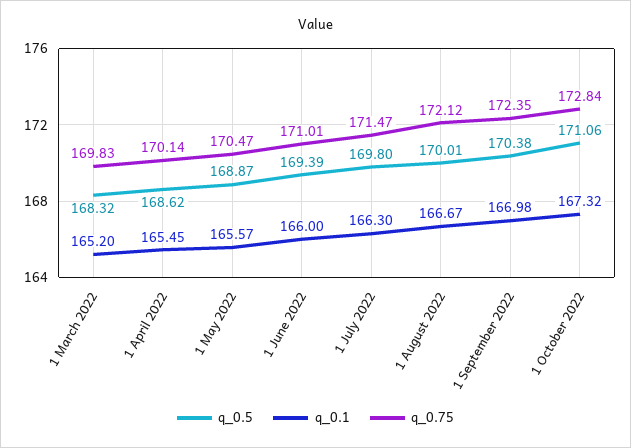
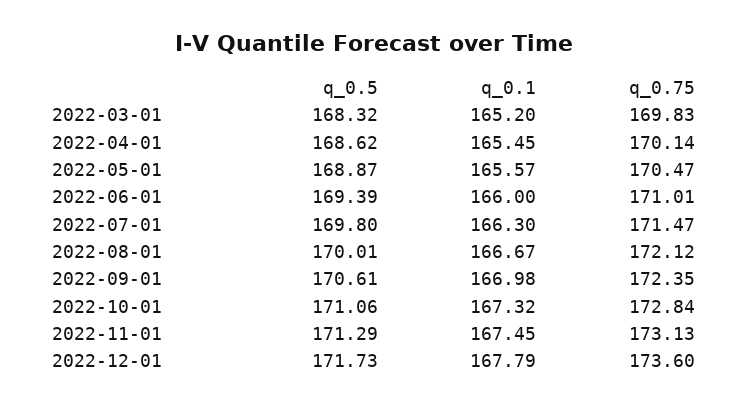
q_0.5, 1 September 2022: 170.38 -> 170.61
q_0.5, 2022-11-01: none -> 171.29
q_0.1, 2022-11-01: none -> 167.45
q_0.75, 2022-11-01: none -> 173.13
q_0.5, 2022-12-01: none -> 171.73
q_0.1, 2022-12-01: none -> 167.79
q_0.75, 2022-12-01: none -> 173.6

